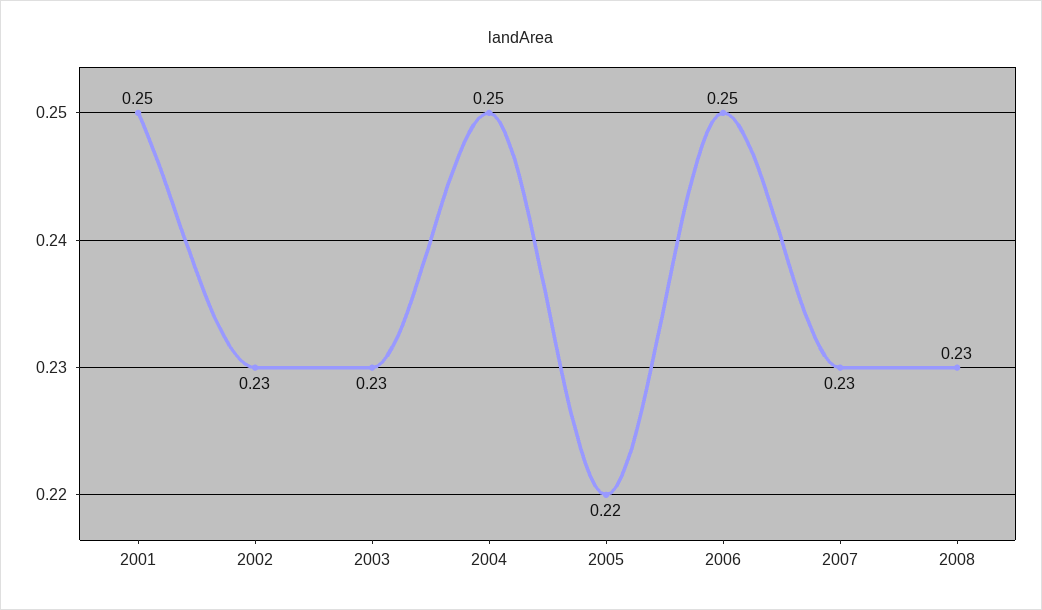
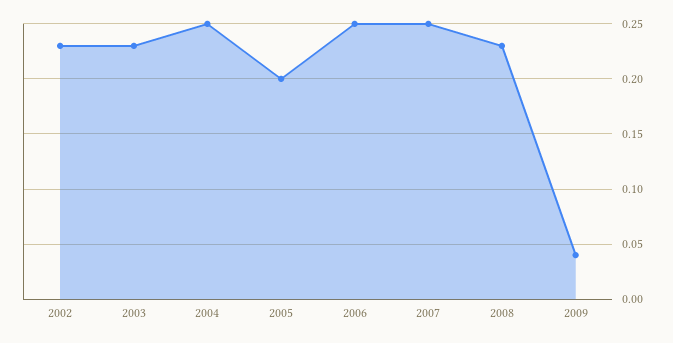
2001: 0.25 -> none
2005: 0.22 -> 0.2
2007: 0.23 -> 0.25
2009: none -> 0.04

